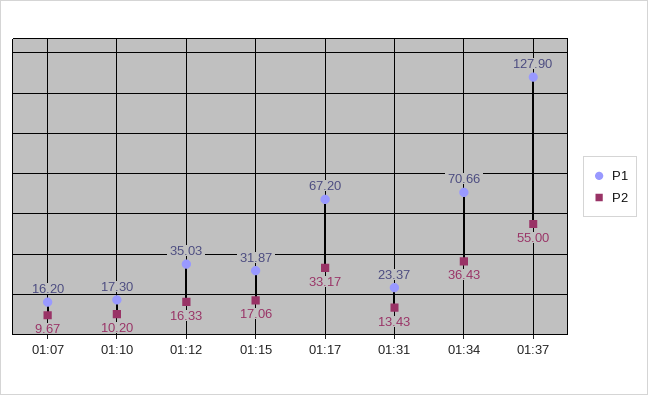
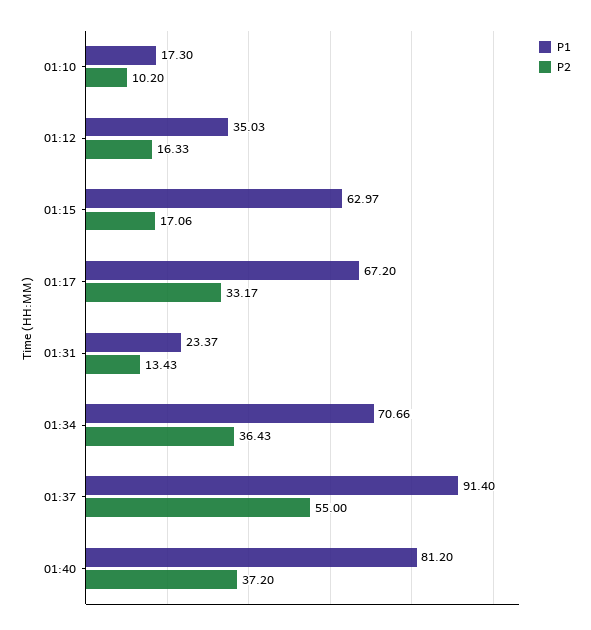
P1, 01:07: 16.2 -> none
P2, 01:07: 9.67 -> none
P1, 01:15: 31.87 -> 62.97
P1, 01:37: 127.9 -> 91.4
P1, 01:40: none -> 81.2
P2, 01:40: none -> 37.2

